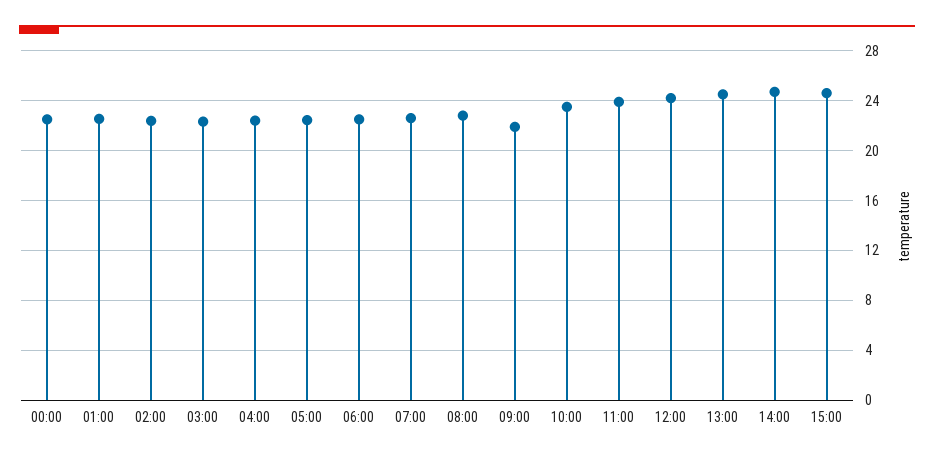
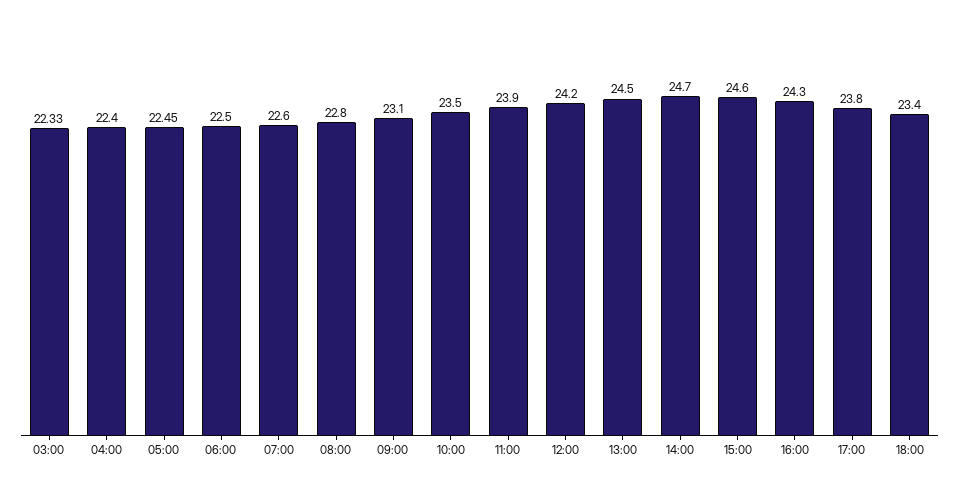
00:00: 22.5 -> none
01:00: 22.5 -> none
02:00: 22.5 -> none
09:00: 22 -> 23.1
16:00: none -> 24.3
17:00: none -> 23.8
18:00: none -> 23.4

